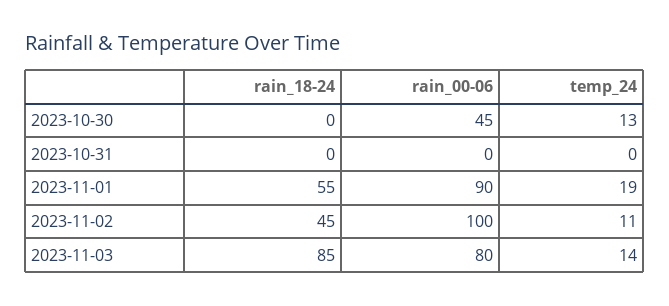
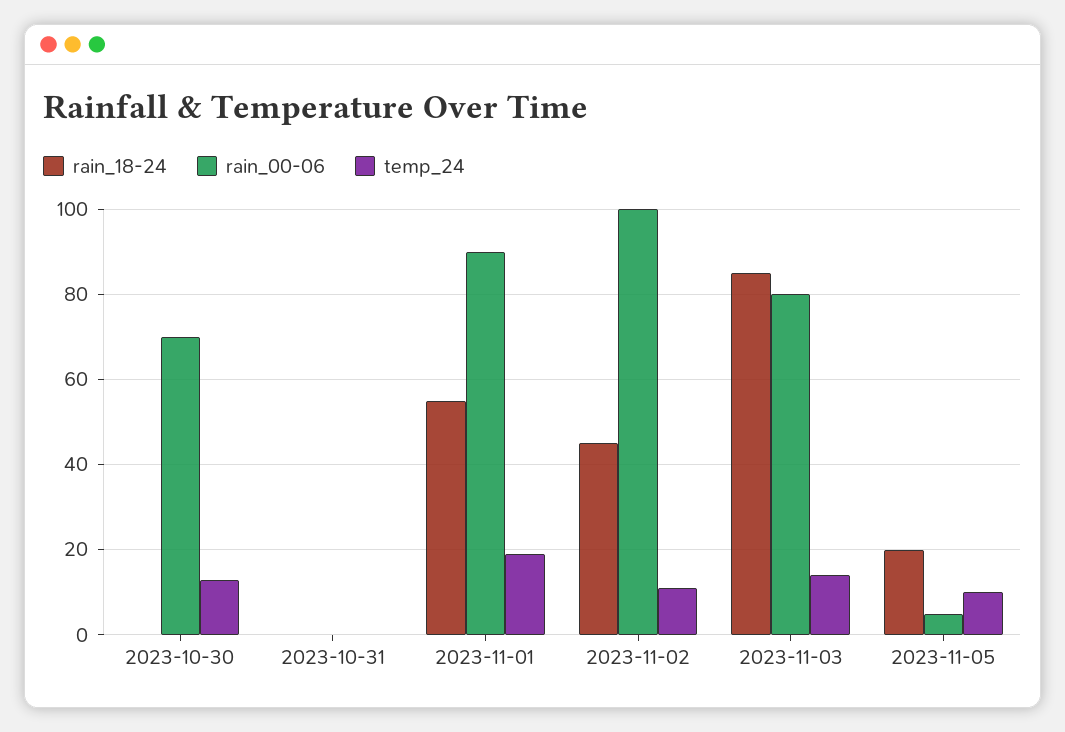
rain_00-06, 2023-10-30: 45 -> 70
rain_18-24, 2023-11-05: none -> 20
rain_00-06, 2023-11-05: none -> 5
temp_24, 2023-11-05: none -> 10

